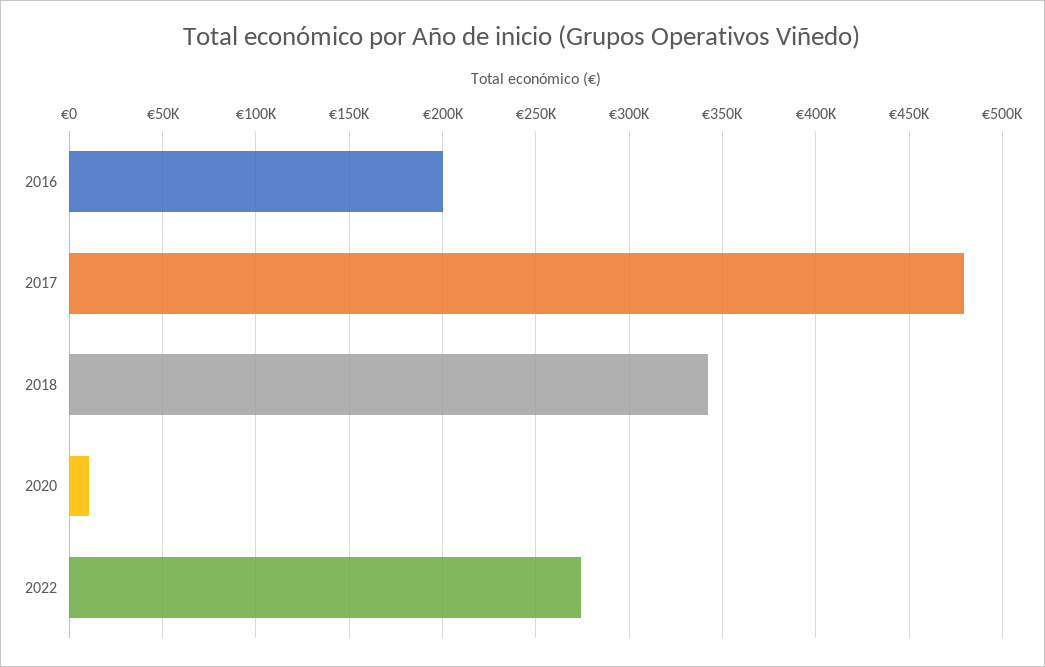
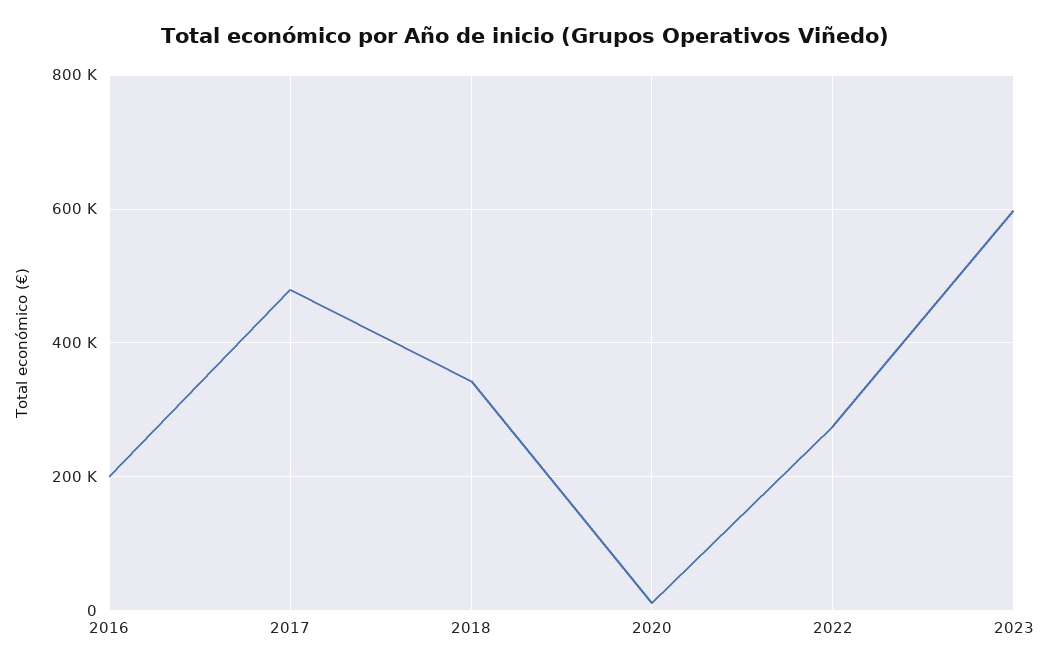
2023: none -> 600000

